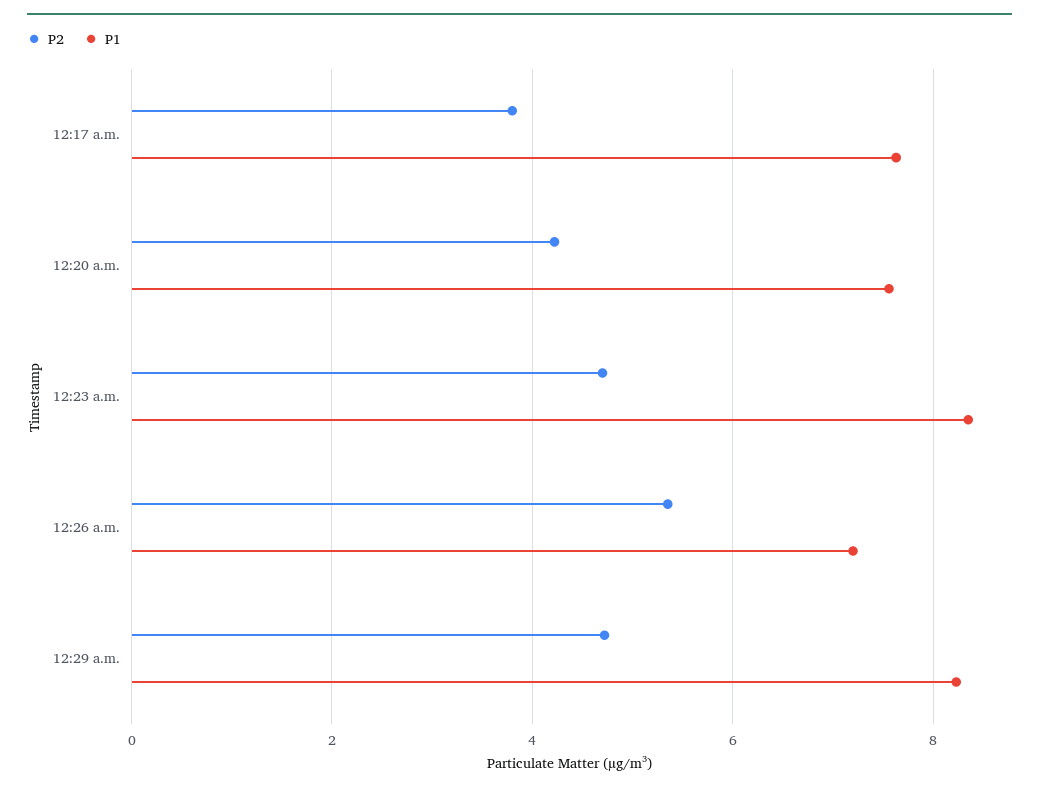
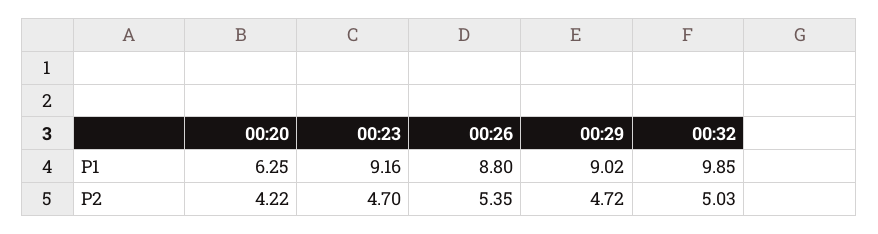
P2, 12:17 a.m.: 3.8 -> none
P1, 12:17 a.m.: 7.6 -> none
P1, 12:20 a.m.: 7.6 -> 6.25
P1, 12:23 a.m.: 8.4 -> 9.16
P1, 12:26 a.m.: 7.2 -> 8.8
P1, 12:29 a.m.: 8.2 -> 9.02
P1, 00:32: none -> 9.85
P2, 00:32: none -> 5.03

